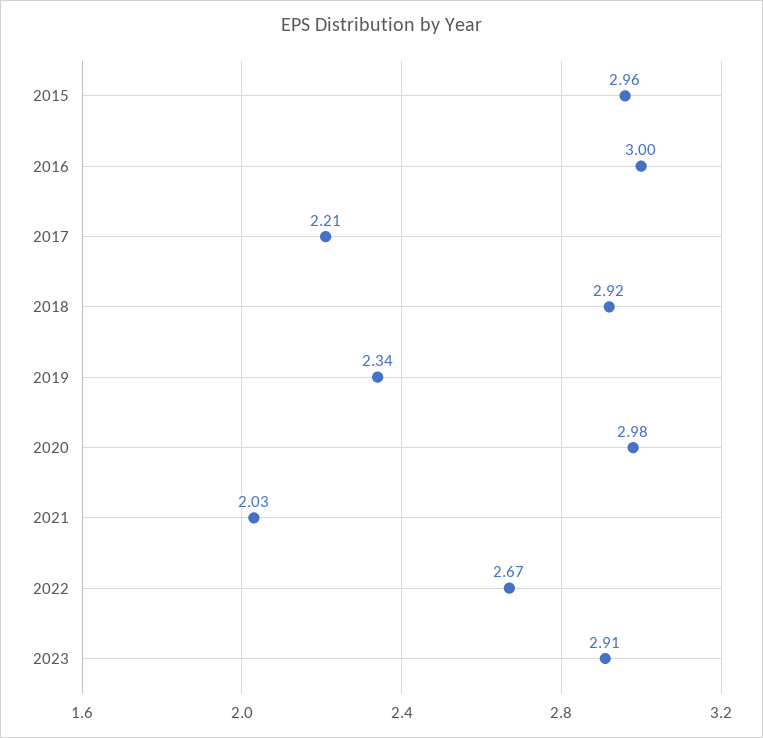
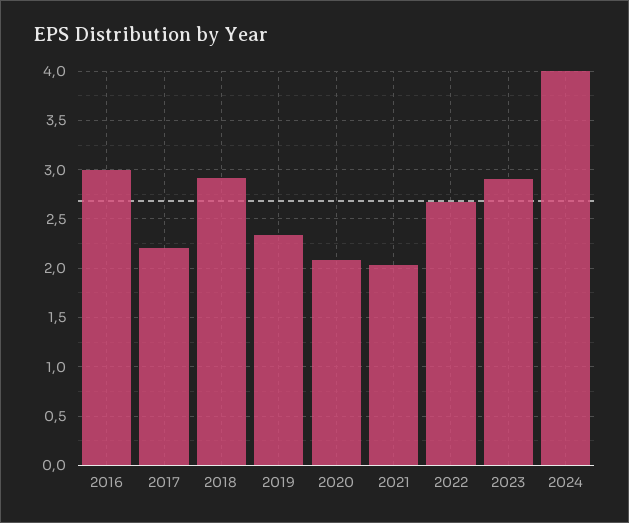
2015: 2.96 -> none
2020: 2.98 -> 2.1
2024: none -> 4

